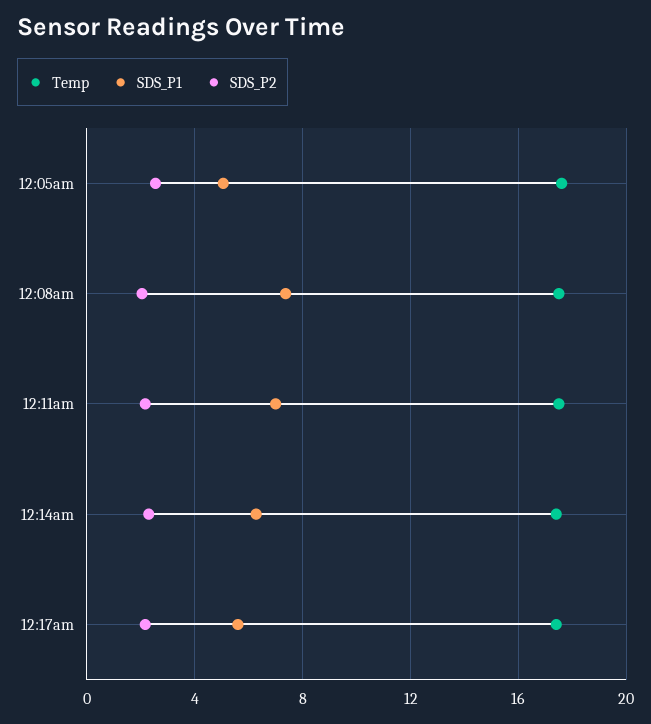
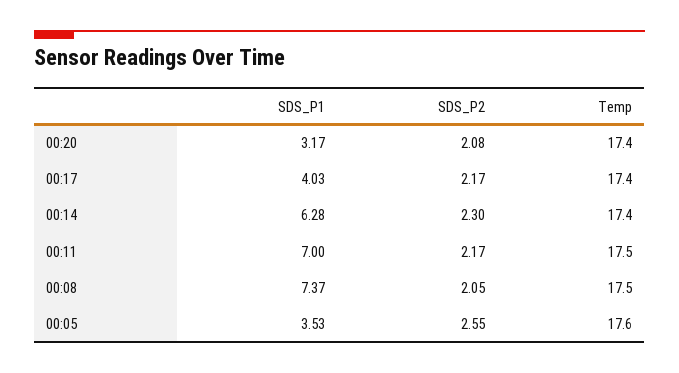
SDS_P1, 12:05am: 5 -> 3.53
SDS_P1, 12:17am: 5.5 -> 4.03
SDS_P1, 00:20: none -> 3.17
SDS_P2, 00:20: none -> 2.08
Temp, 00:20: none -> 17.4

